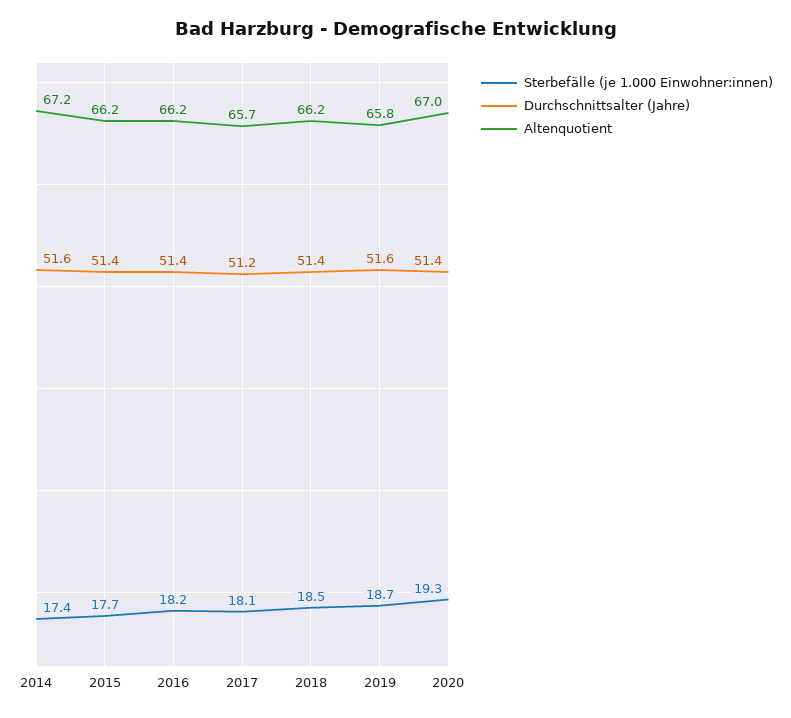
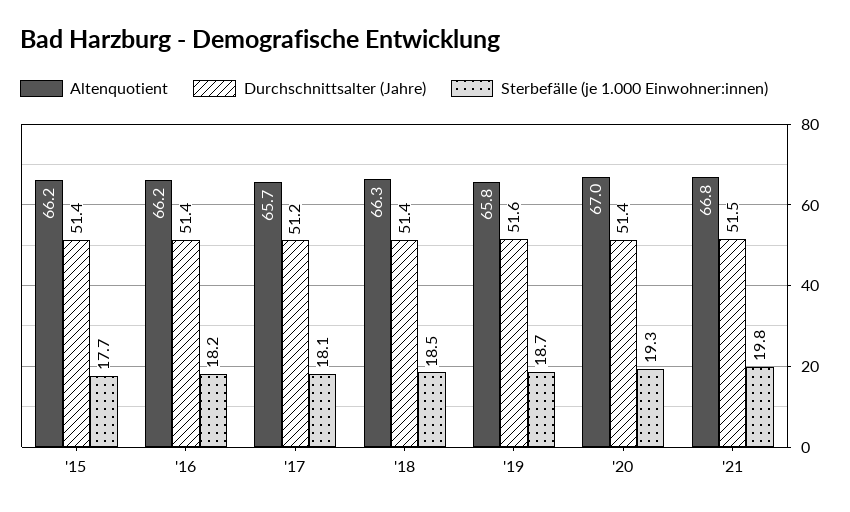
Sterbefälle (je 1.000 Einwohner:innen), 2014: 17.4 -> none
Durchschnittsalter (Jahre), 2014: 51.6 -> none
Altenquotient, 2014: 67.2 -> none
Altenquotient, 2018: 66.2 -> 66.3
Altenquotient, '21: none -> 66.8
Durchschnittsalter (Jahre), '21: none -> 51.5
Sterbefälle (je 1.000 Einwohner:innen), '21: none -> 19.8

